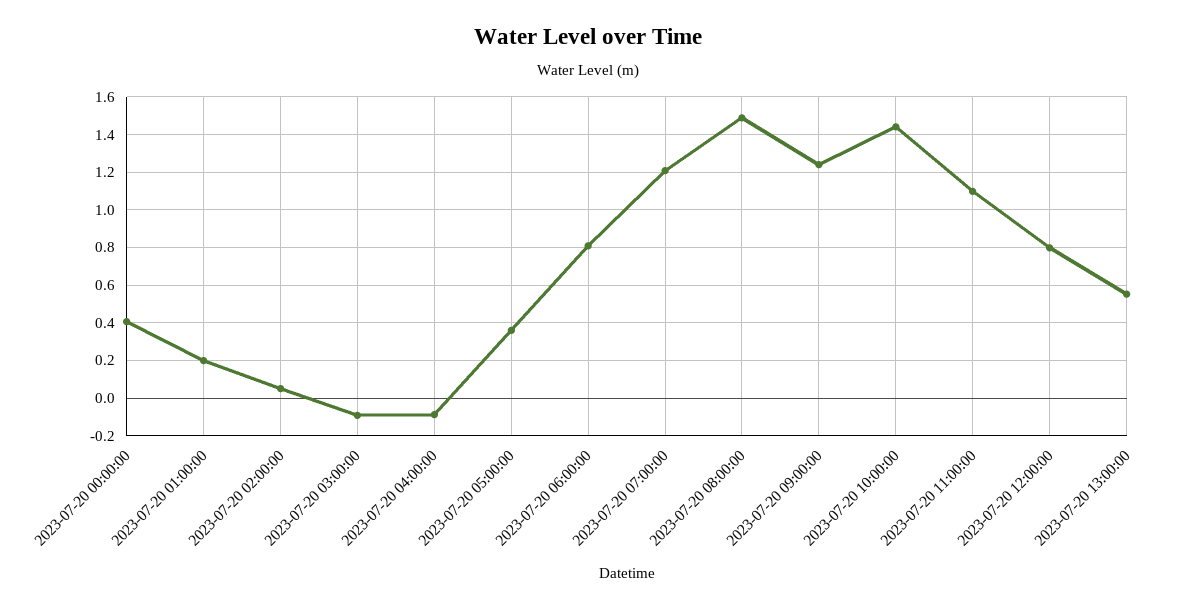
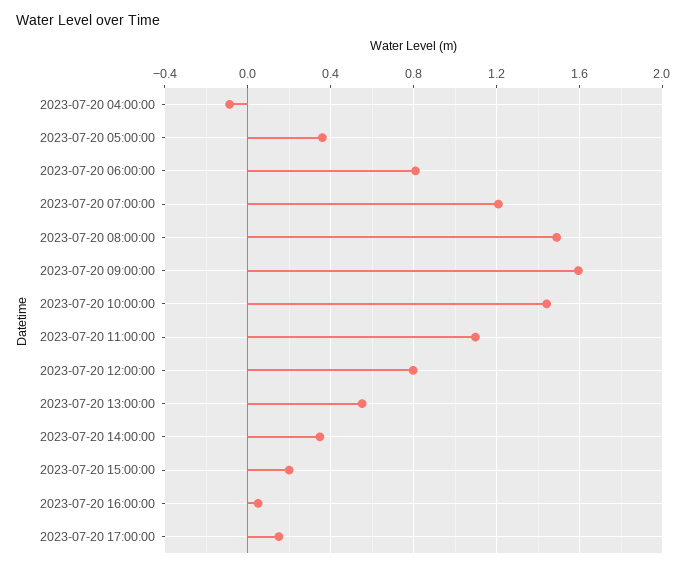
2023-07-20 00:00:00: 0.4 -> none
2023-07-20 01:00:00: 0.2 -> none
2023-07-20 02:00:00: 0.05 -> none
2023-07-20 03:00:00: -0.1 -> none
2023-07-20 09:00:00: 1.25 -> 1.6
2023-07-20 14:00:00: none -> 0.35
2023-07-20 15:00:00: none -> 0.2
2023-07-20 16:00:00: none -> 0.05
2023-07-20 17:00:00: none -> 0.15

